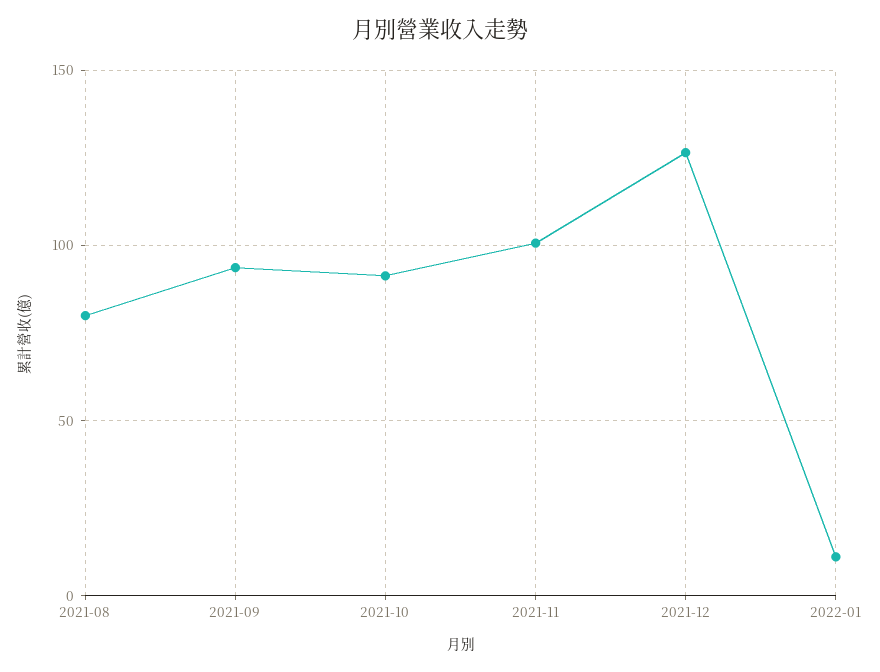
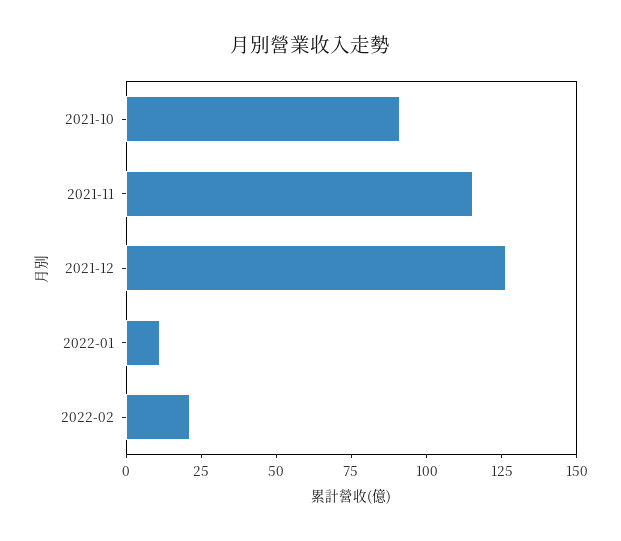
2021-08: 80 -> none
2021-09: 95 -> none
2021-11: 100 -> 115
2022-02: none -> 20

